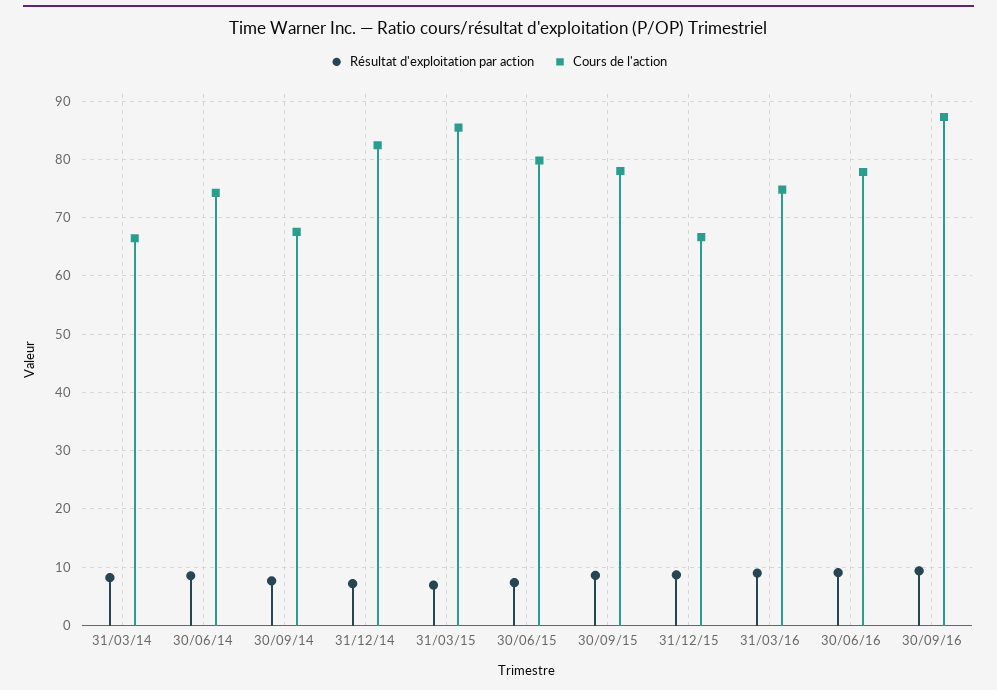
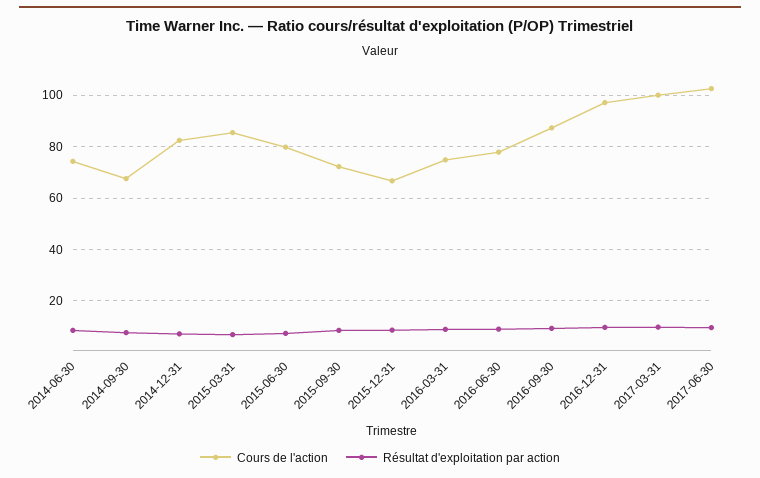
Résultat d'exploitation par action, 31/03/14: 8 -> none
Cours de l'action, 31/03/14: 66 -> none
Cours de l'action, 30/09/15: 78 -> 72.5
Cours de l'action, 2016-12-31: none -> 97.5
Résultat d'exploitation par action, 2016-12-31: none -> 10
Cours de l'action, 2017-03-31: none -> 100
Résultat d'exploitation par action, 2017-03-31: none -> 10
Cours de l'action, 2017-06-30: none -> 102.5
Résultat d'exploitation par action, 2017-06-30: none -> 10

